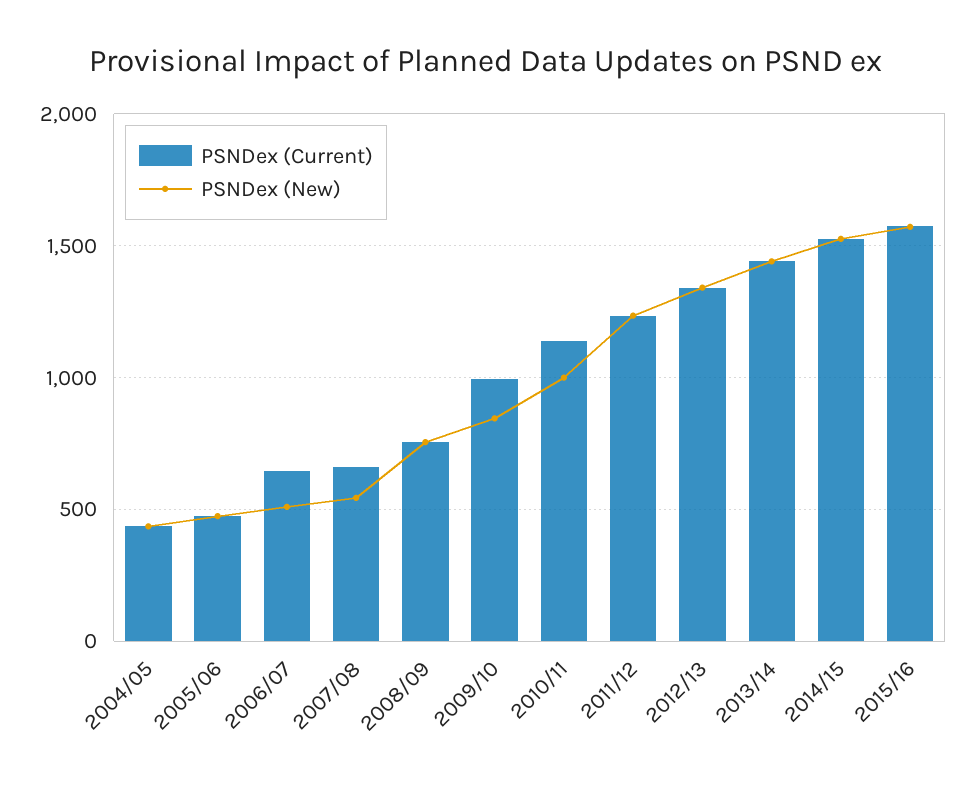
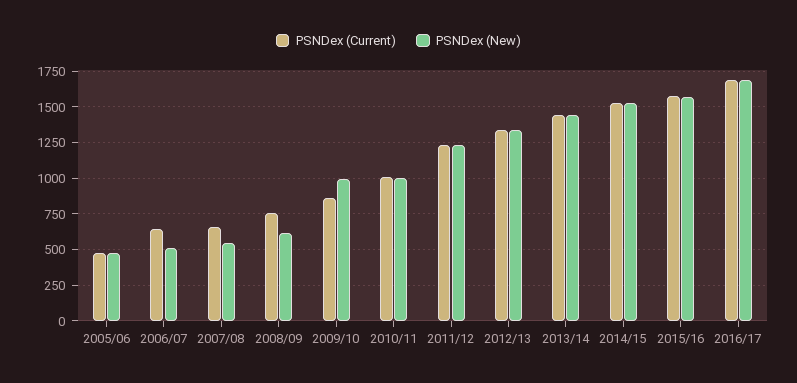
PSNDex (Current), 2004/05: 450 -> none
PSNDex (New), 2004/05: 450 -> none
PSNDex (New), 2008/09: 750 -> 600
PSNDex (Current), 2009/10: 1000 -> 850
PSNDex (New), 2009/10: 850 -> 1000
PSNDex (Current), 2010/11: 1150 -> 1000
PSNDex (Current), 2016/17: none -> 1700
PSNDex (New), 2016/17: none -> 1700

